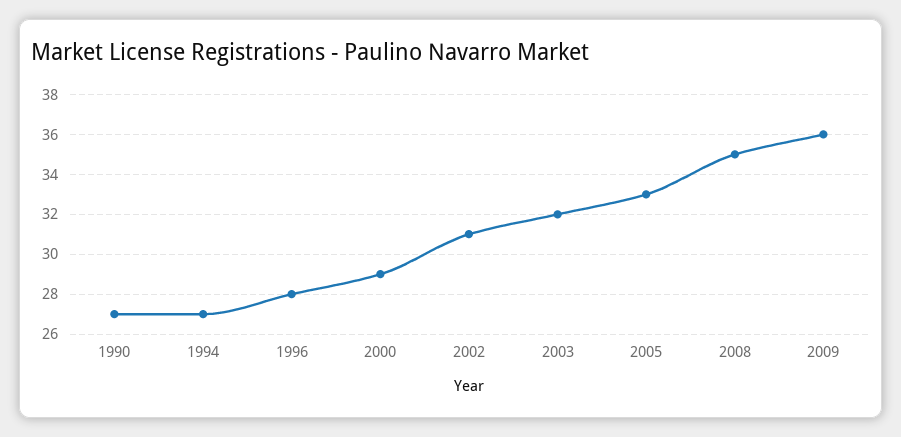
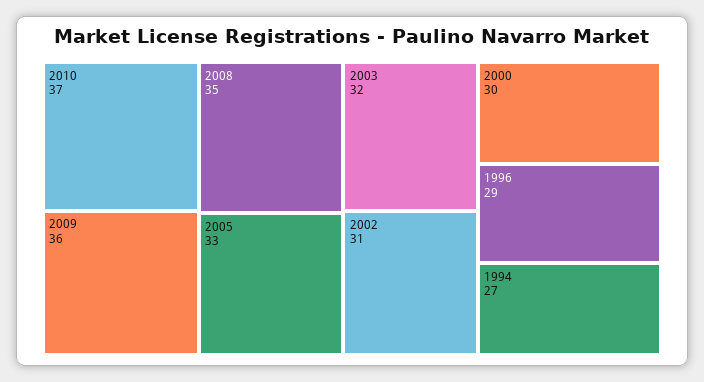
1990: 27 -> none
1996: 28 -> 29
2000: 29 -> 30
2010: none -> 37

